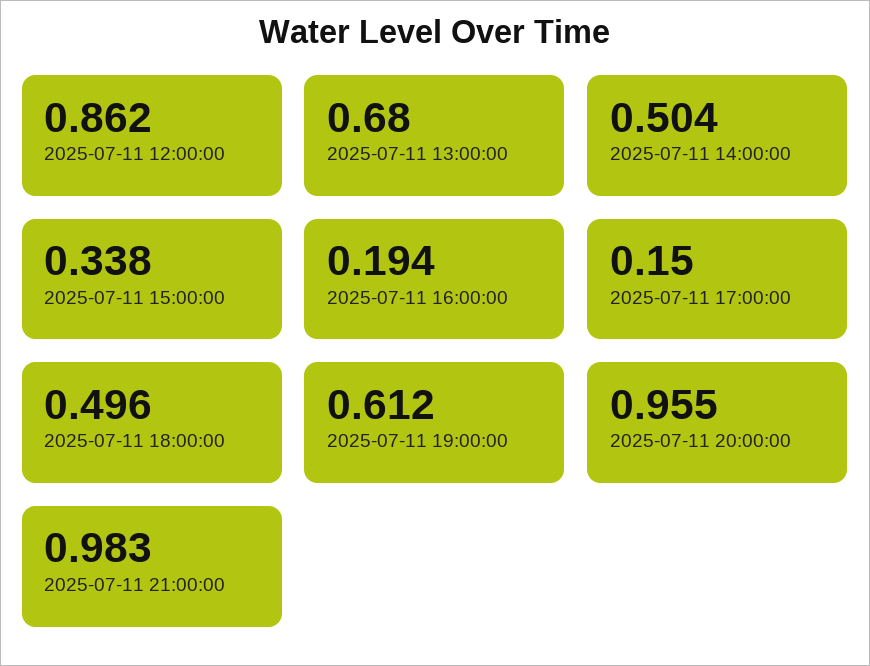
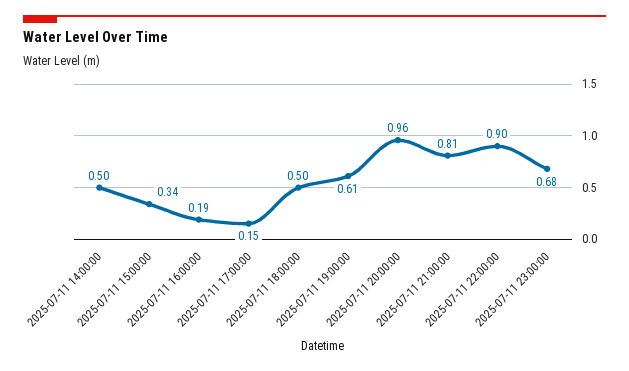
2025-07-11 12:00:00: 0.862 -> none
2025-07-11 13:00:00: 0.68 -> none
2025-07-11 21:00:00: 0.983 -> 0.81
2025-07-11 22:00:00: none -> 0.9
2025-07-11 23:00:00: none -> 0.68

